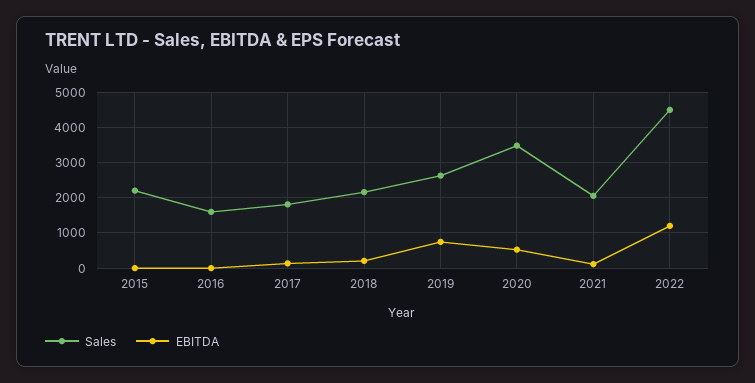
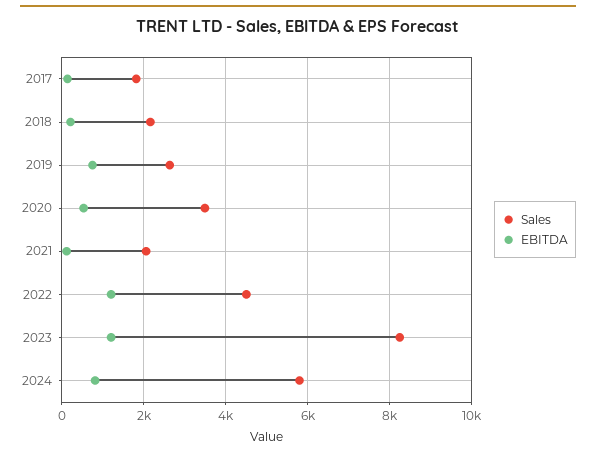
Sales, 2015: 2200 -> none
EBITDA, 2015: 0 -> none
Sales, 2016: 1600 -> none
EBITDA, 2016: 0 -> none
Sales, 2023: none -> 8200
EBITDA, 2023: none -> 1200
Sales, 2024: none -> 5800
EBITDA, 2024: none -> 800

